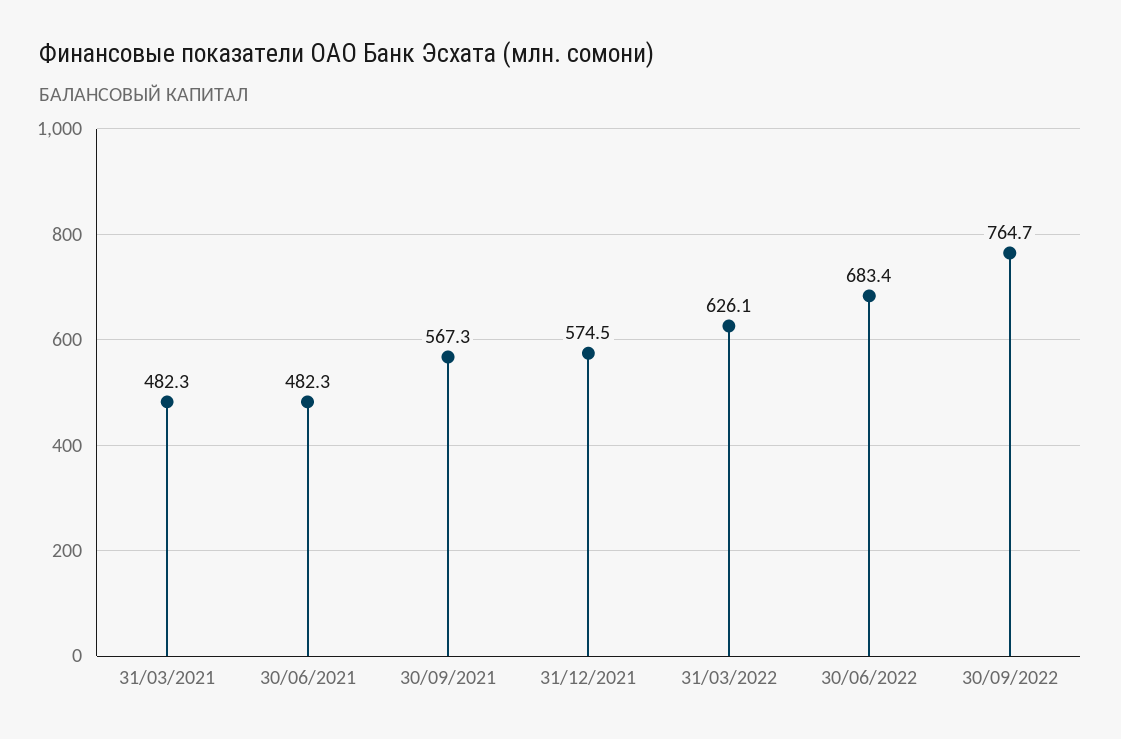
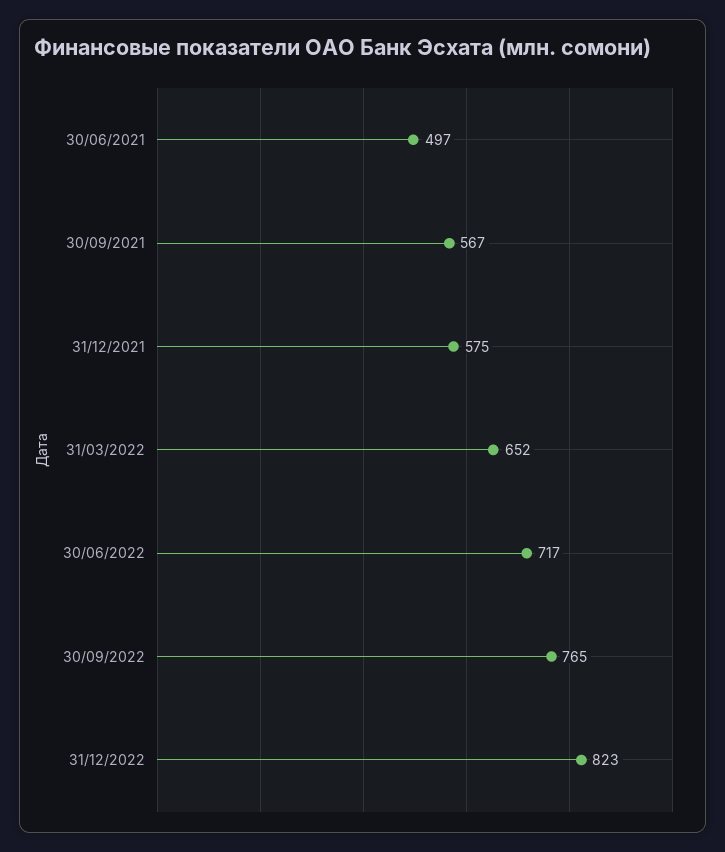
31/03/2021: 482.3 -> none
30/06/2021: 482.3 -> 497
31/03/2022: 626.1 -> 652
30/06/2022: 683.4 -> 717
31/12/2022: none -> 823

